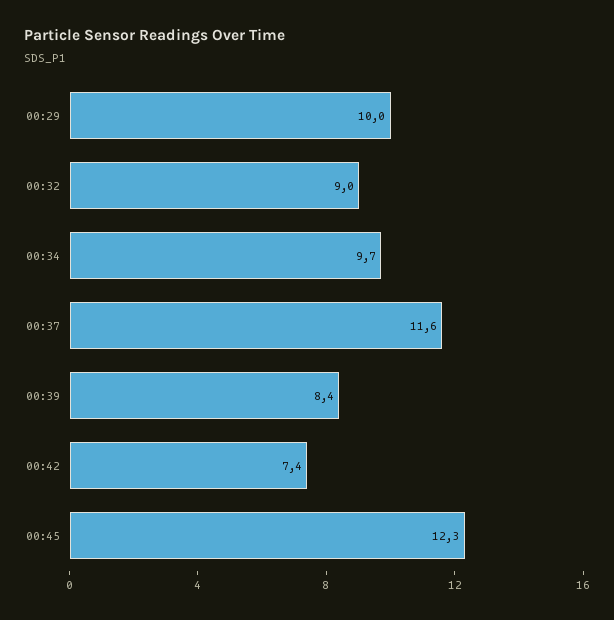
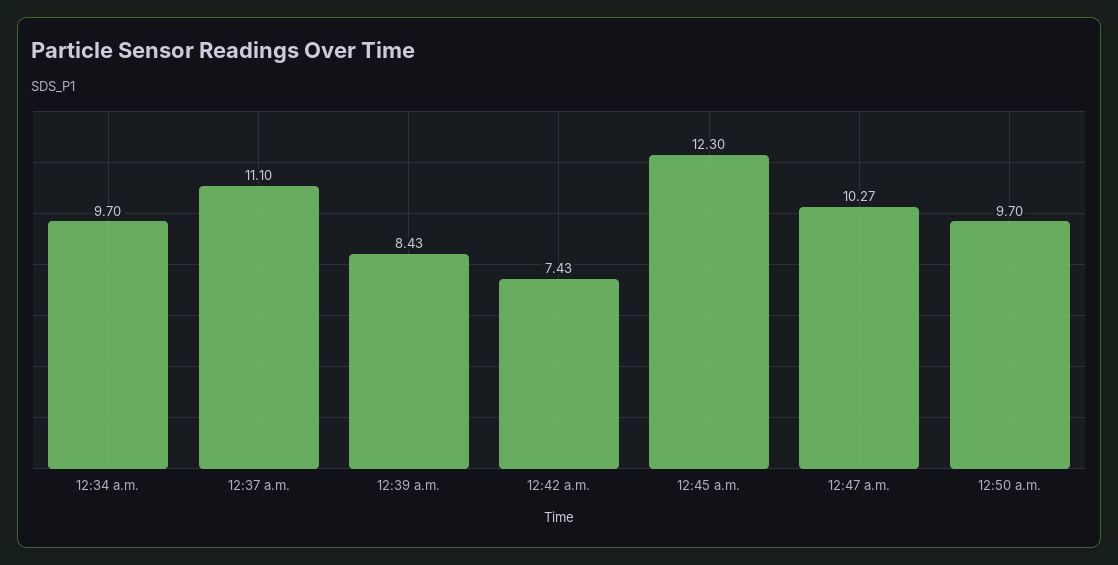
00:29: 10 -> none
00:32: 9 -> none
00:37: 11.6 -> 11.1
12:47 a.m.: none -> 10.27
12:50 a.m.: none -> 9.7

